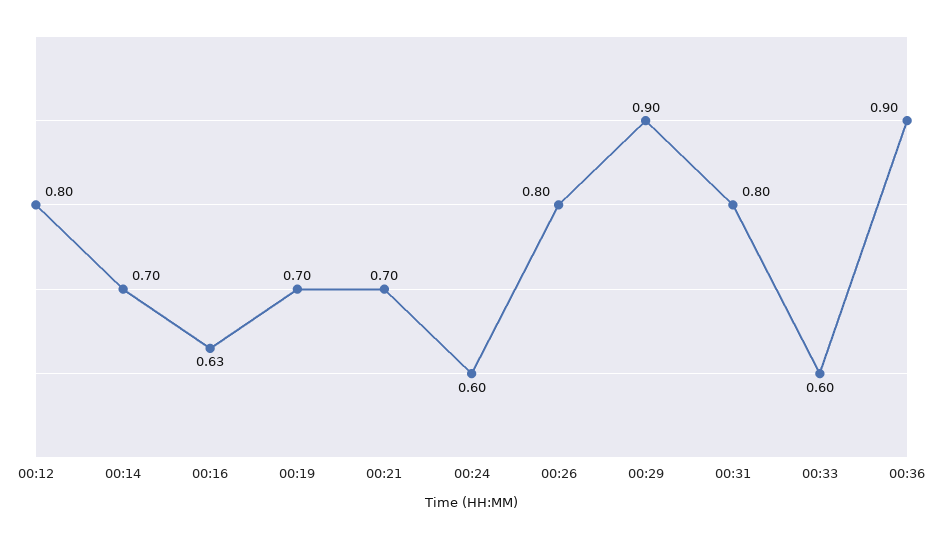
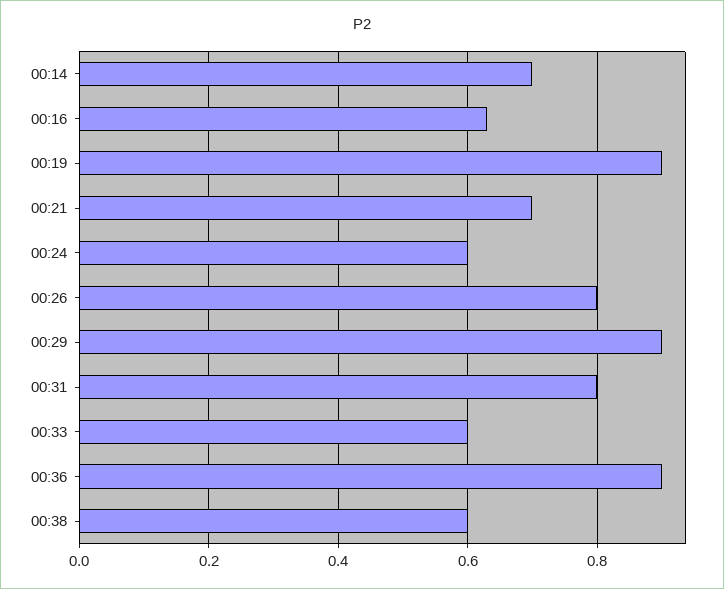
00:12: 0.8 -> none
00:19: 0.7 -> 0.9
00:38: none -> 0.6

